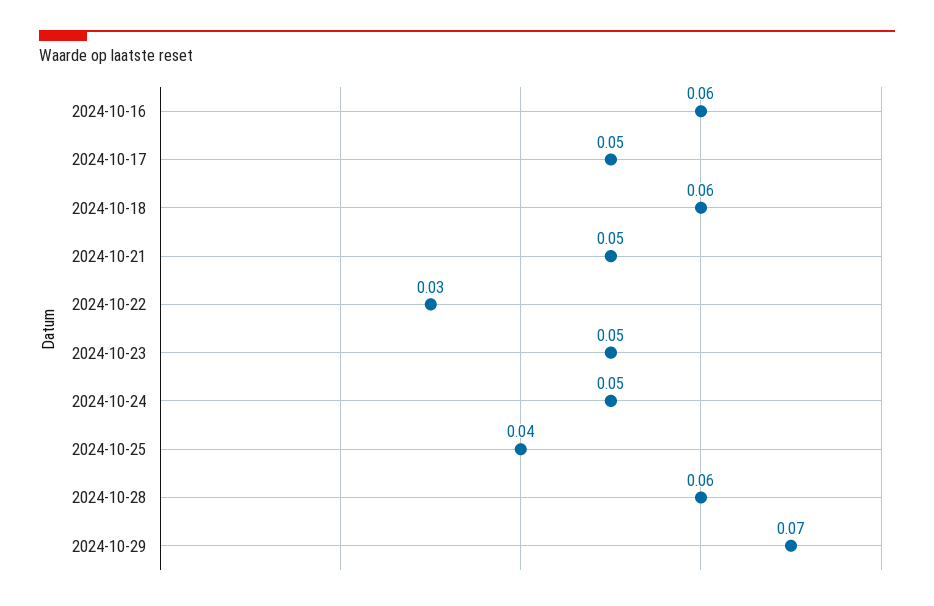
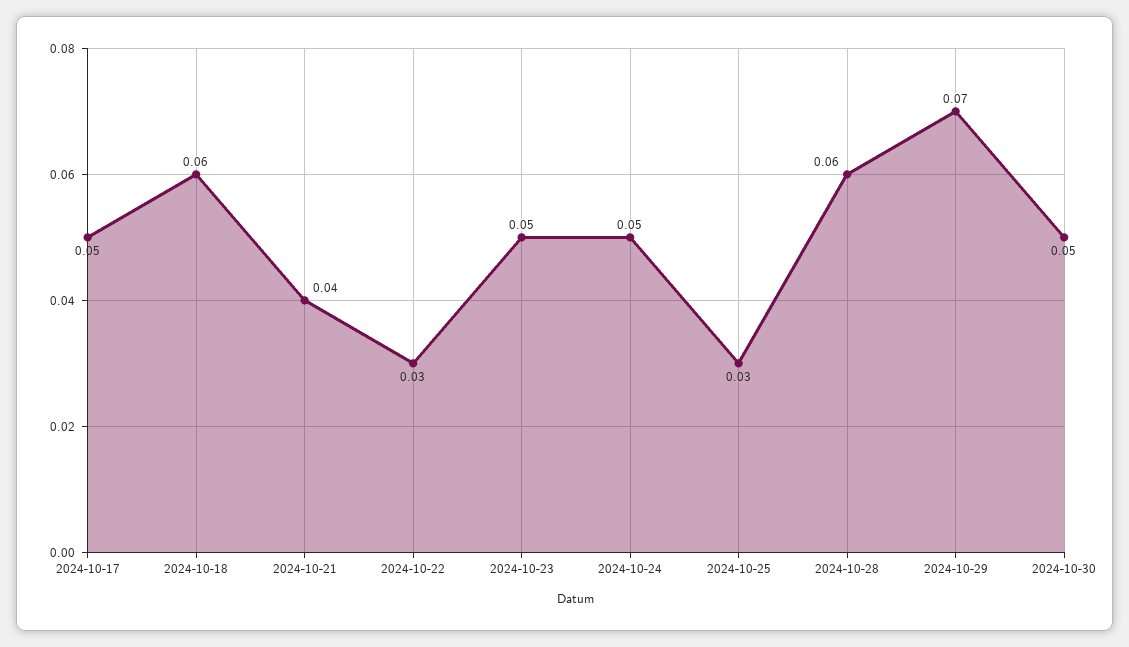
2024-10-16: 0.06 -> none
2024-10-21: 0.05 -> 0.04
2024-10-25: 0.04 -> 0.03
2024-10-30: none -> 0.05

